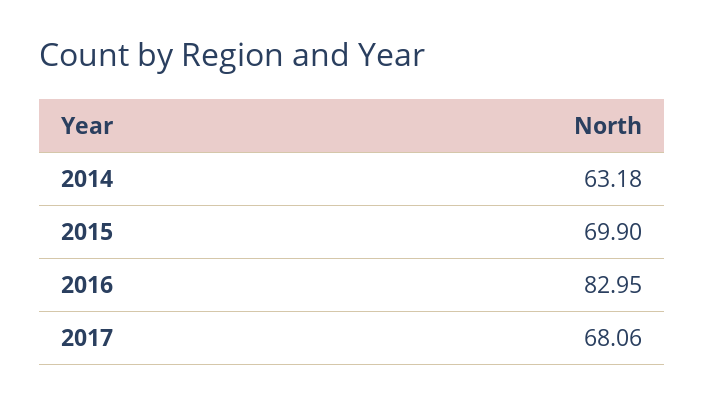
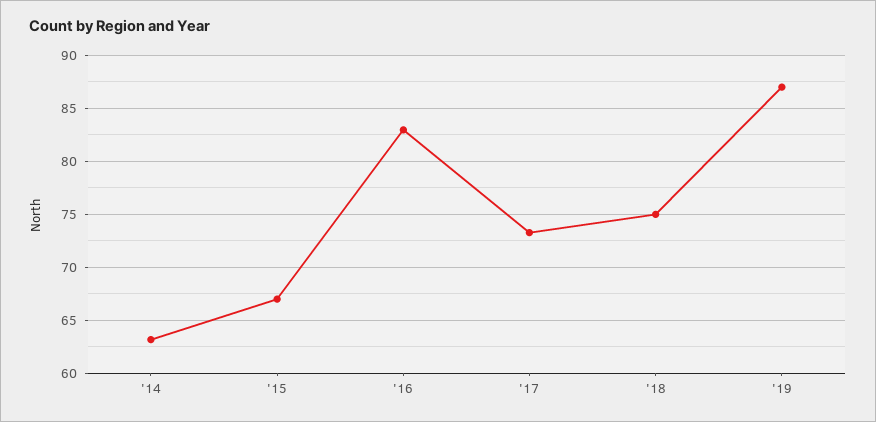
2015: 69.9 -> 67
2017: 68.06 -> 73
'18: none -> 75
'19: none -> 87

